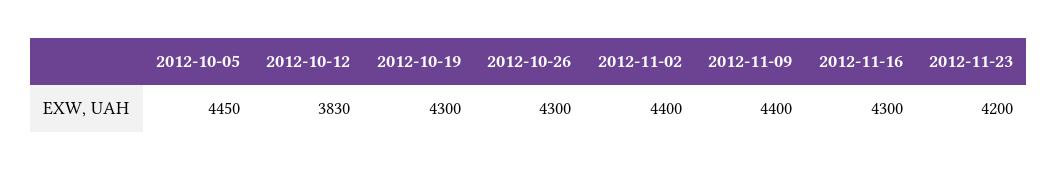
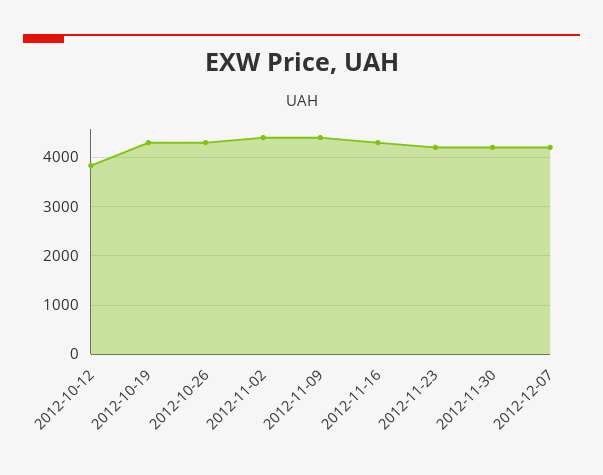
2012-10-05: 4450 -> none
2012-11-30: none -> 4200
2012-12-07: none -> 4200

